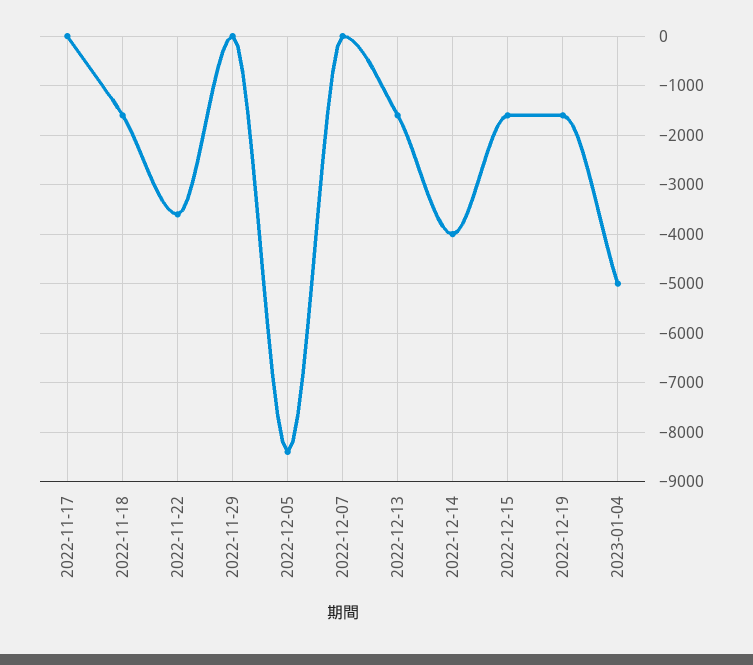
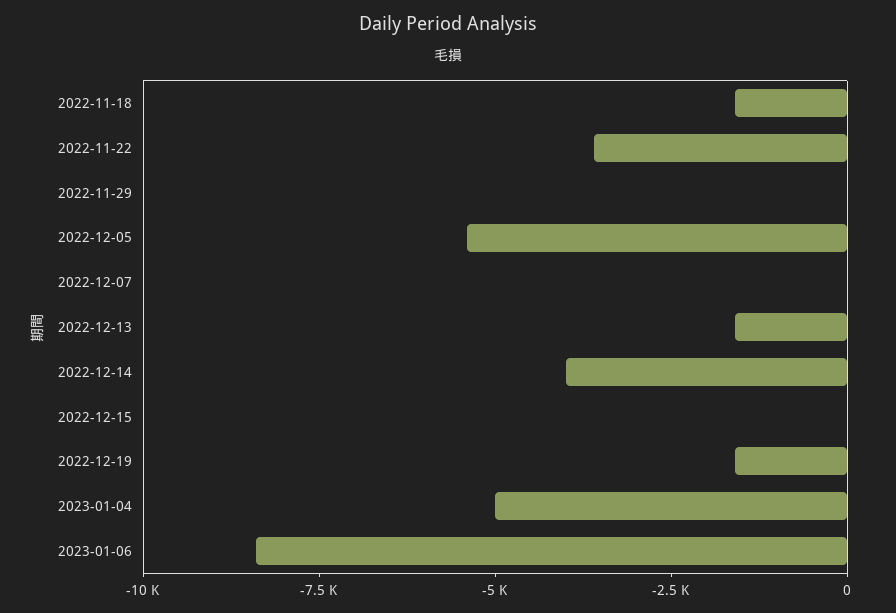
2022-11-17: 0 -> none
2022-12-05: -8400 -> -5500
2022-12-15: -1600 -> 0
2023-01-06: none -> -8500

